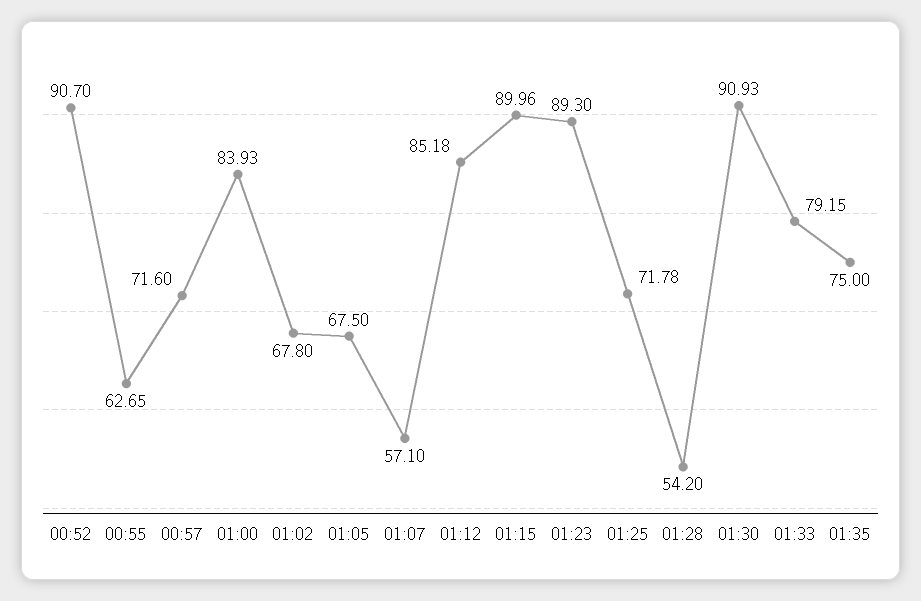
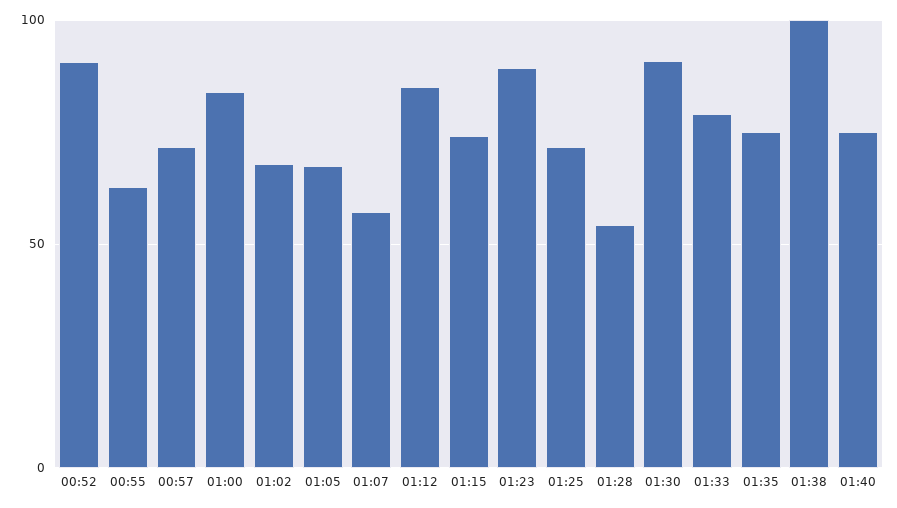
01:15: 89.96 -> 75
01:38: none -> 100
01:40: none -> 75

